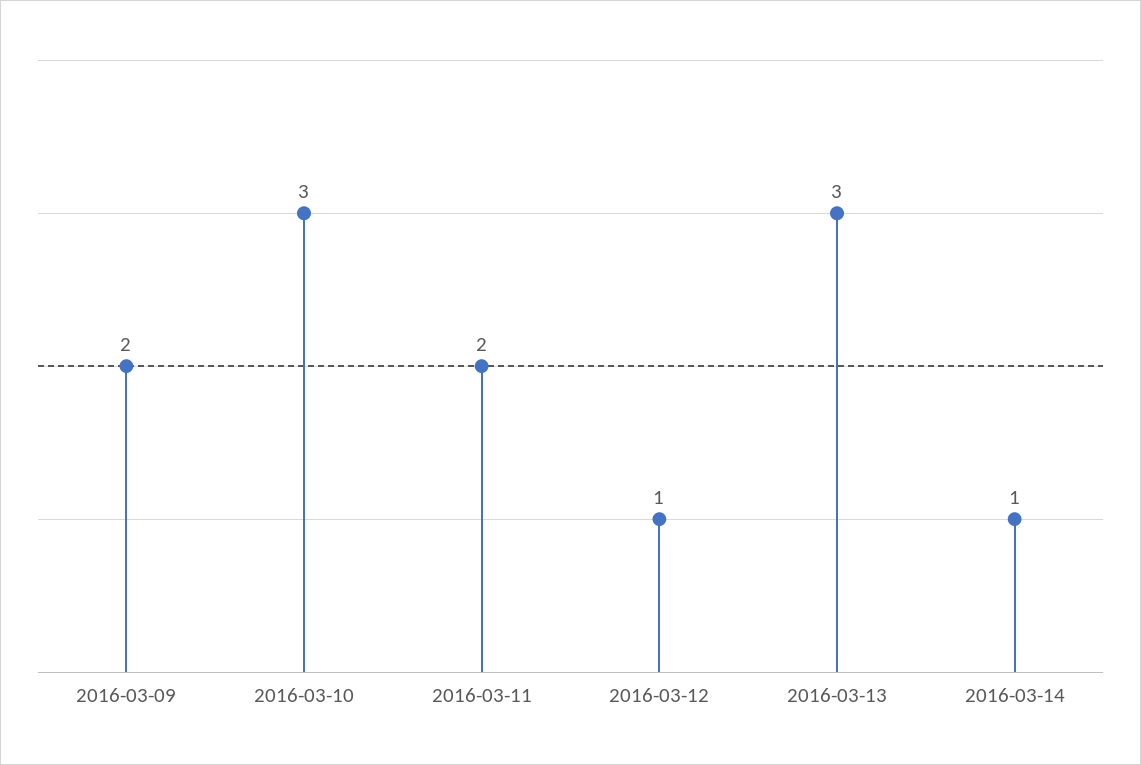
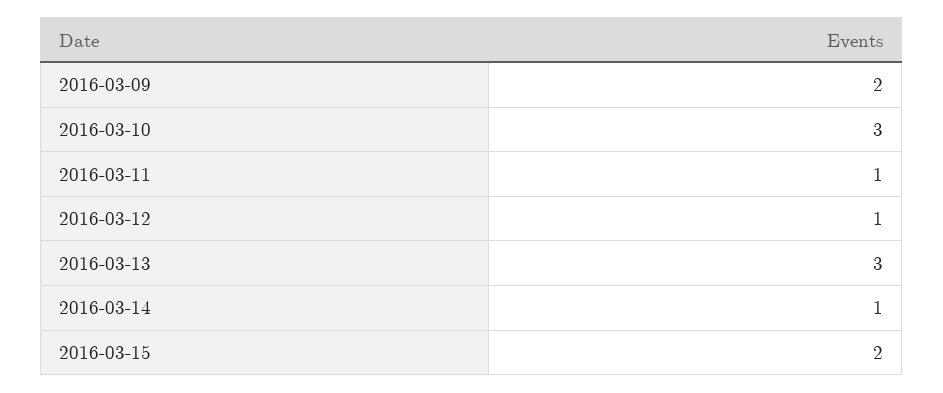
2016-03-11: 2 -> 1
2016-03-15: none -> 2

